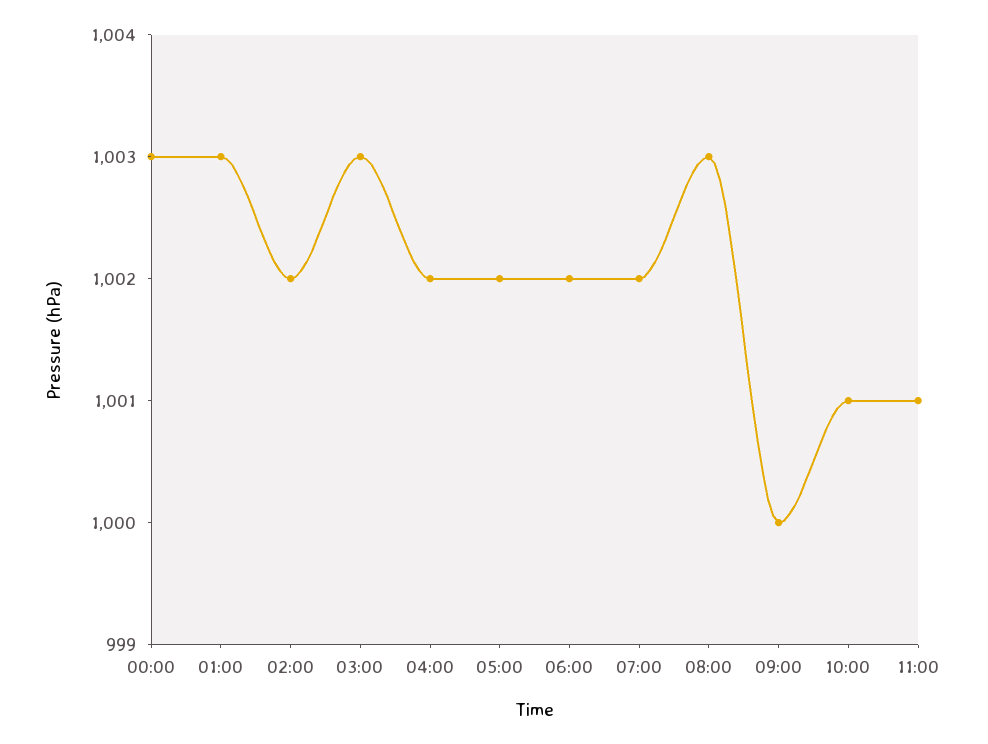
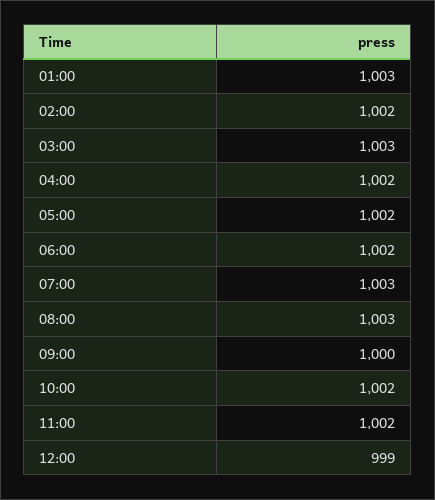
00:00: 1003 -> none
07:00: 1002 -> 1003
10:00: 1001 -> 1002
11:00: 1001 -> 1002
12:00: none -> 999

